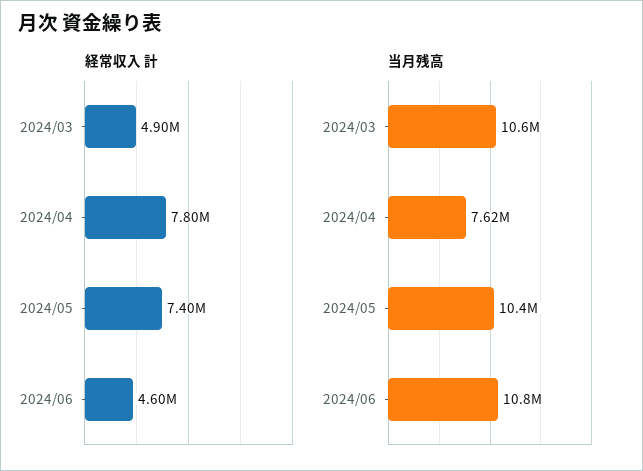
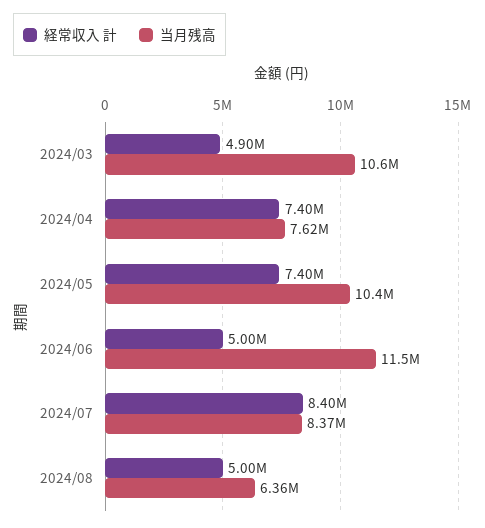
経常収入 計, 2024/04: 7800000 -> 7400000
経常収入 計, 2024/06: 4600000 -> 5000000
当月残高, 2024/06: 10800000 -> 11500000
経常収入 計, 2024/07: none -> 8400000
当月残高, 2024/07: none -> 8370000
経常収入 計, 2024/08: none -> 5000000
当月残高, 2024/08: none -> 6360000

